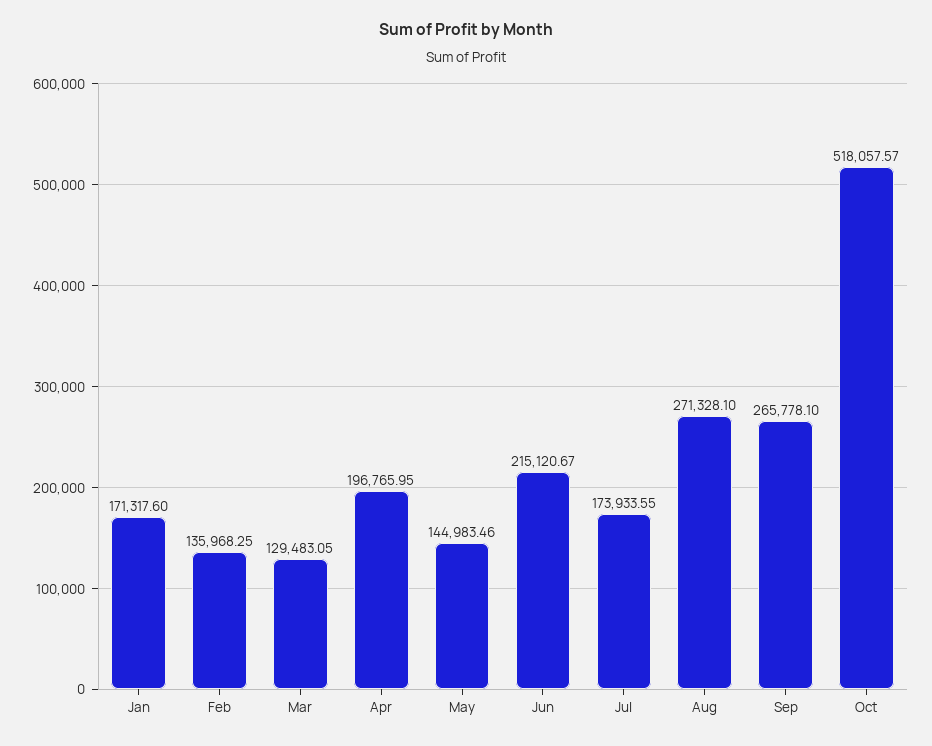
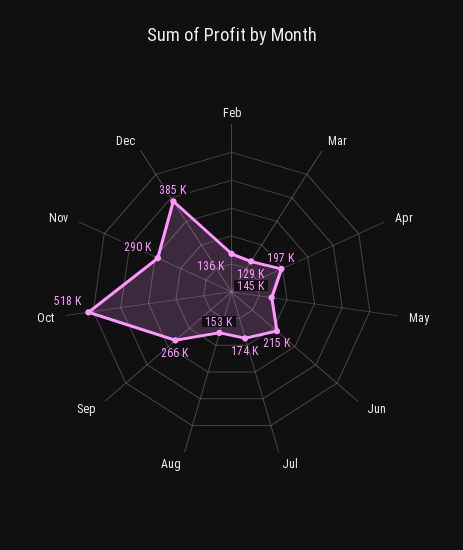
Jan: 171317.6 -> none
Aug: 271328.1 -> 153000
Nov: none -> 290000
Dec: none -> 385000

